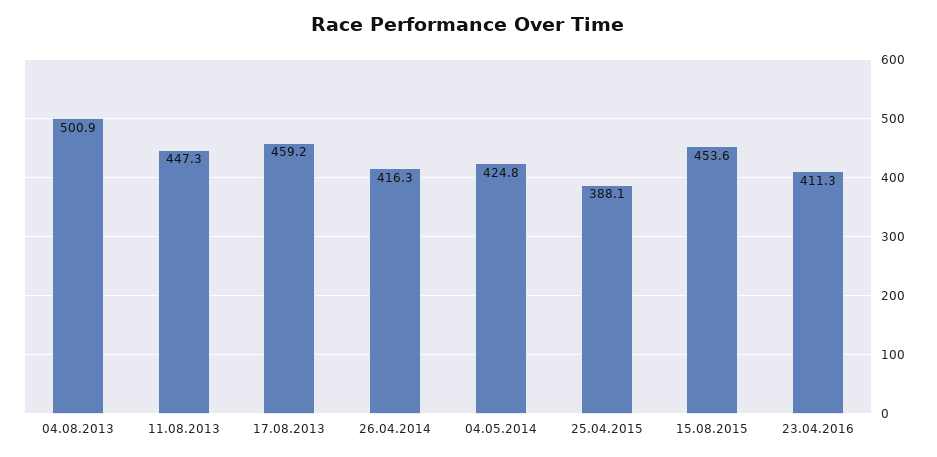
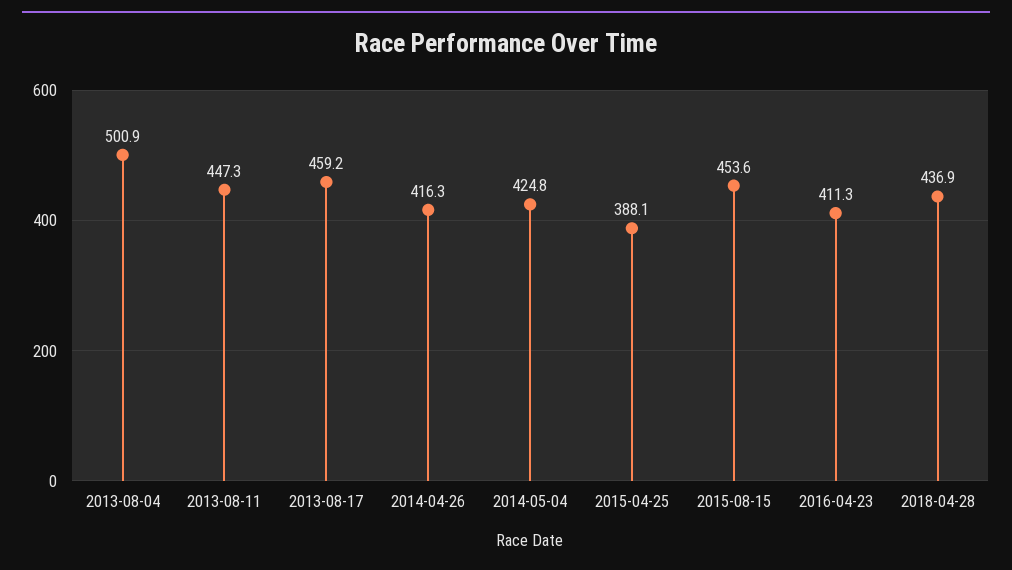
2018-04-28: none -> 436.9

